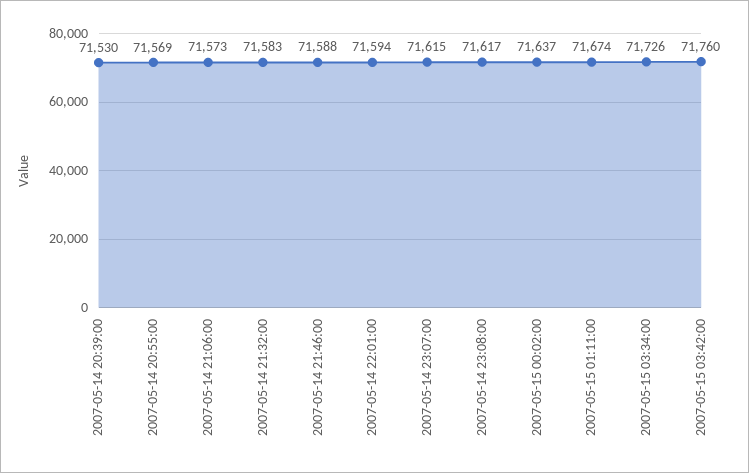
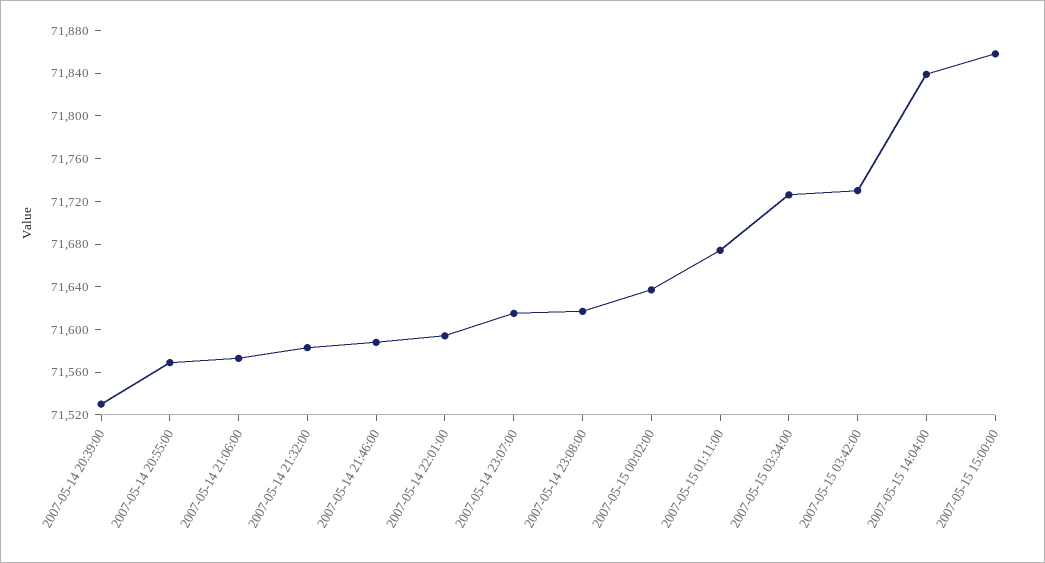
2007-05-15 03:42:00: 71760 -> 71730
2007-05-15 14:04:00: none -> 71840
2007-05-15 15:00:00: none -> 71860

